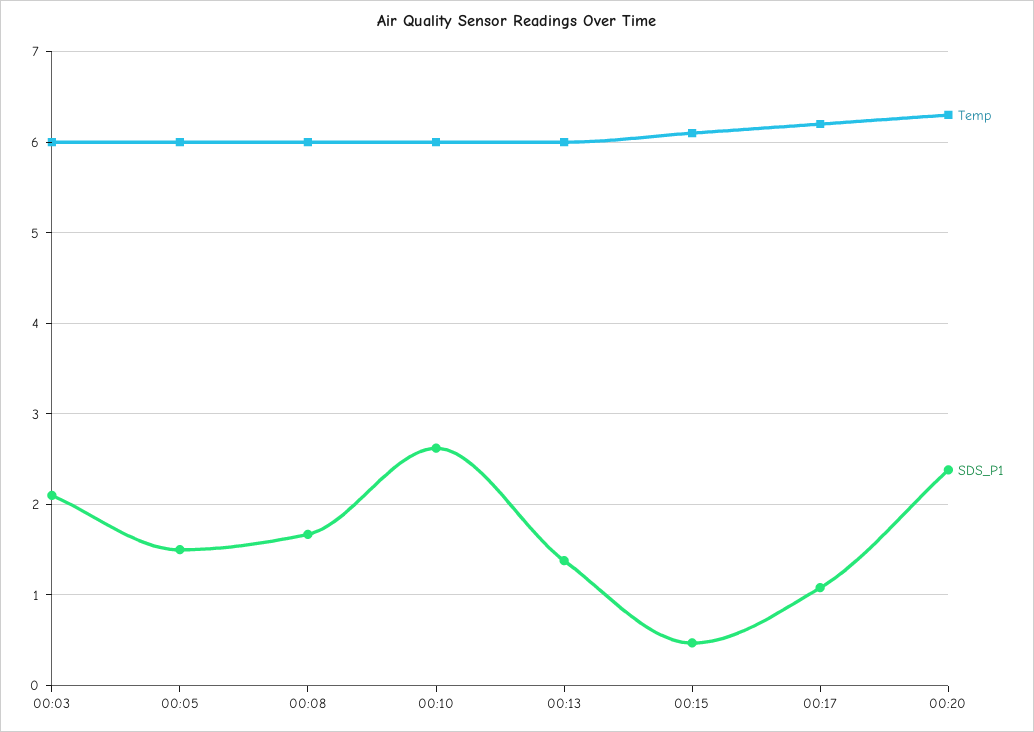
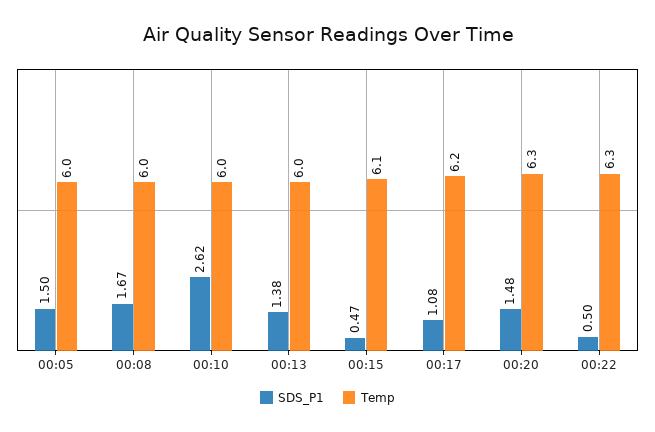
Temp, 00:03: 6 -> none
SDS_P1, 00:03: 2.1 -> none
SDS_P1, 00:20: 2.4 -> 1.48
SDS_P1, 00:22: none -> 0.5
Temp, 00:22: none -> 6.3

